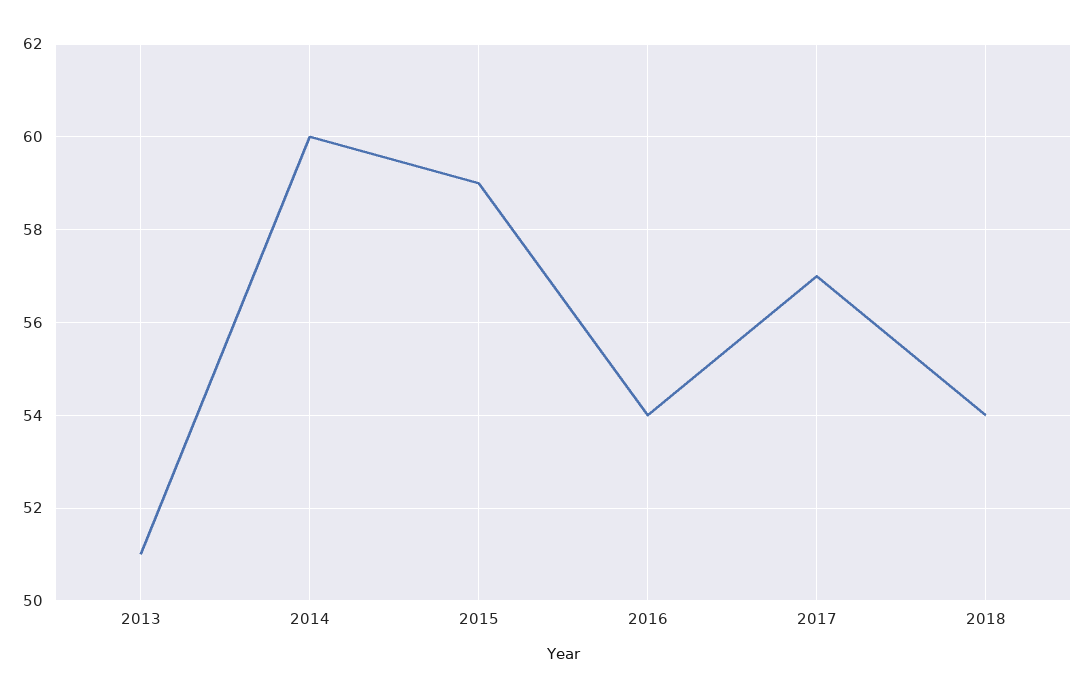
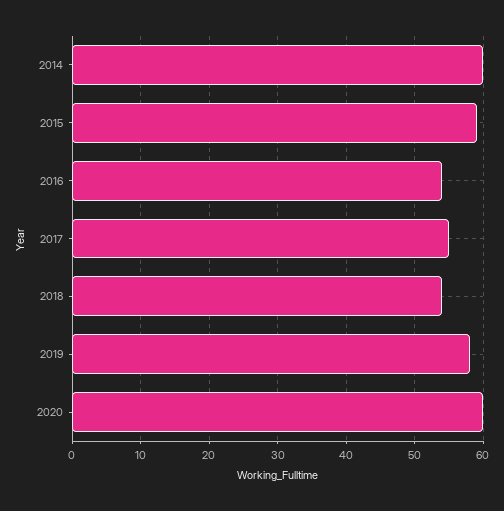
2013: 51 -> none
2017: 57 -> 55
2019: none -> 58
2020: none -> 60

